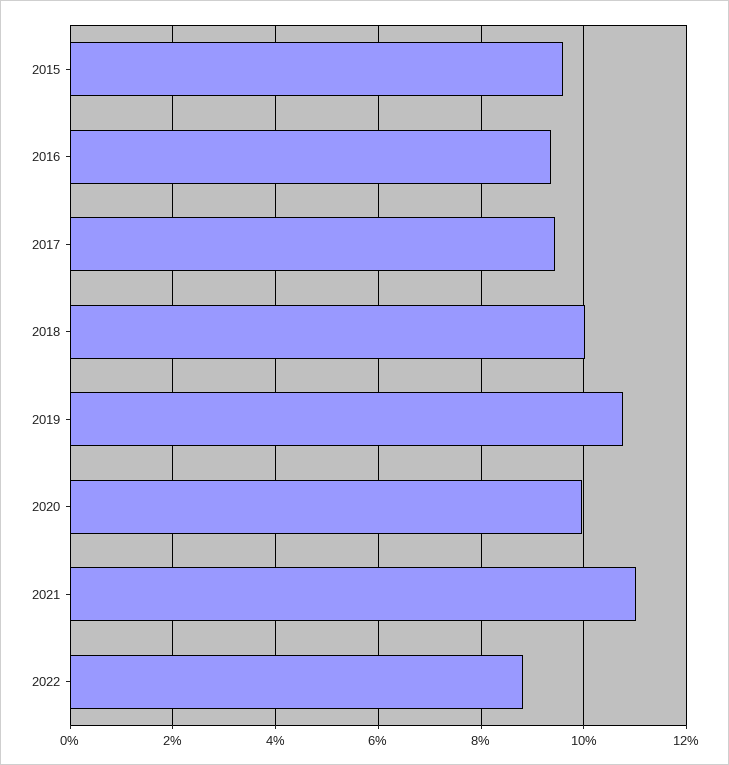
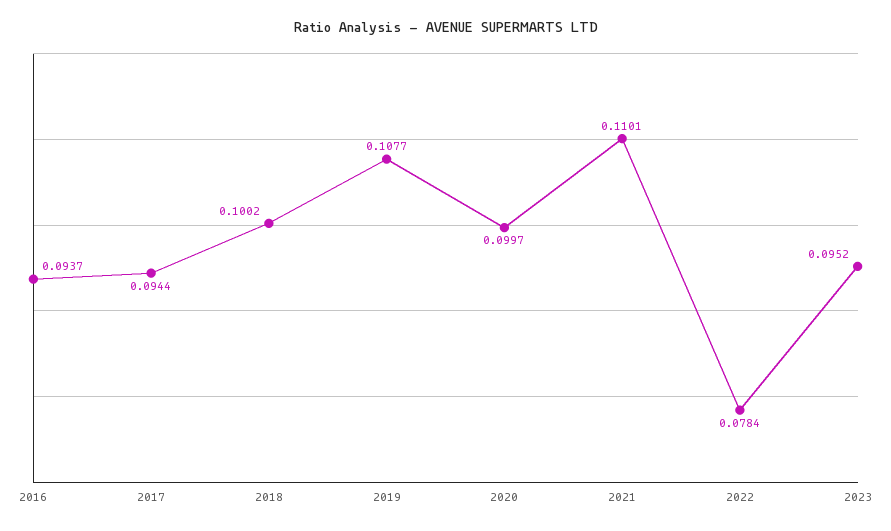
2015: 0.096 -> none
2022: 0.088 -> 0.0784
2023: none -> 0.0952

